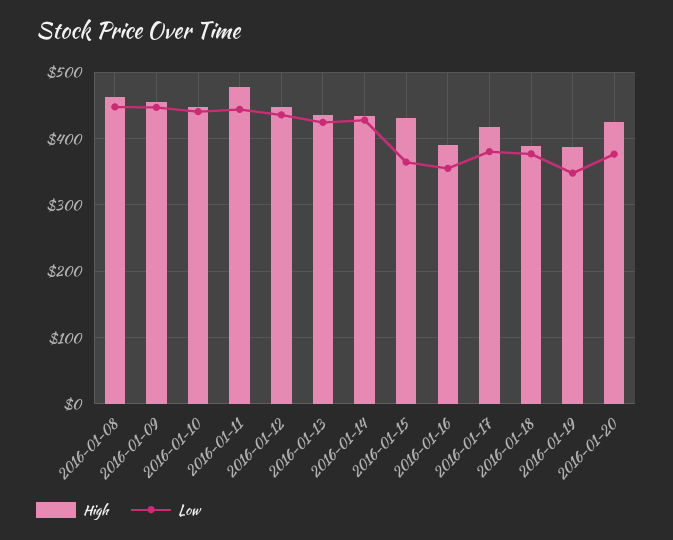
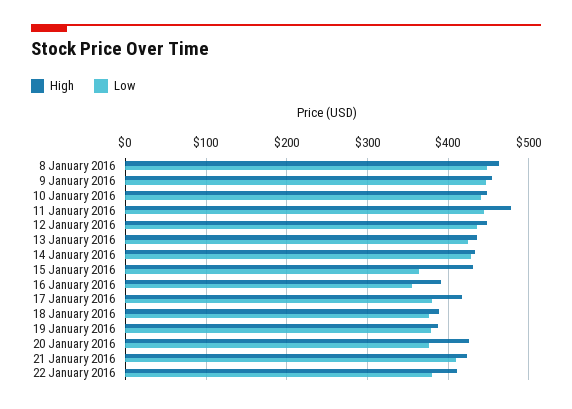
Low, 2016-01-19: 350 -> 380
High, 21 January 2016: none -> 420
Low, 21 January 2016: none -> 410
High, 22 January 2016: none -> 410
Low, 22 January 2016: none -> 380

